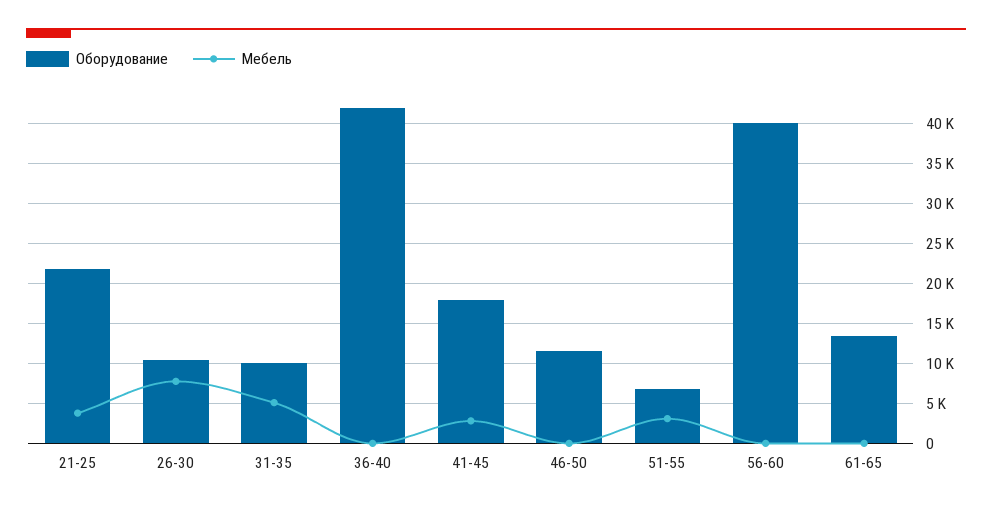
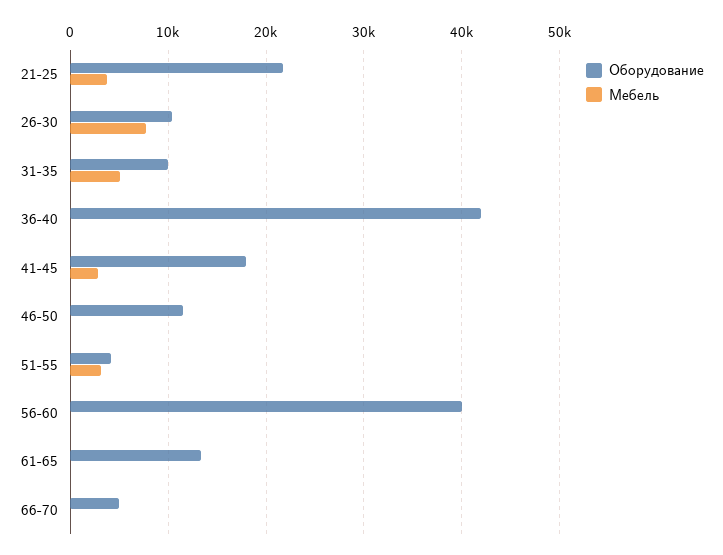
Оборудование, 51-55: 7000 -> 4000
Оборудование, 66-70: none -> 5000
Мебель, 66-70: none -> 0

